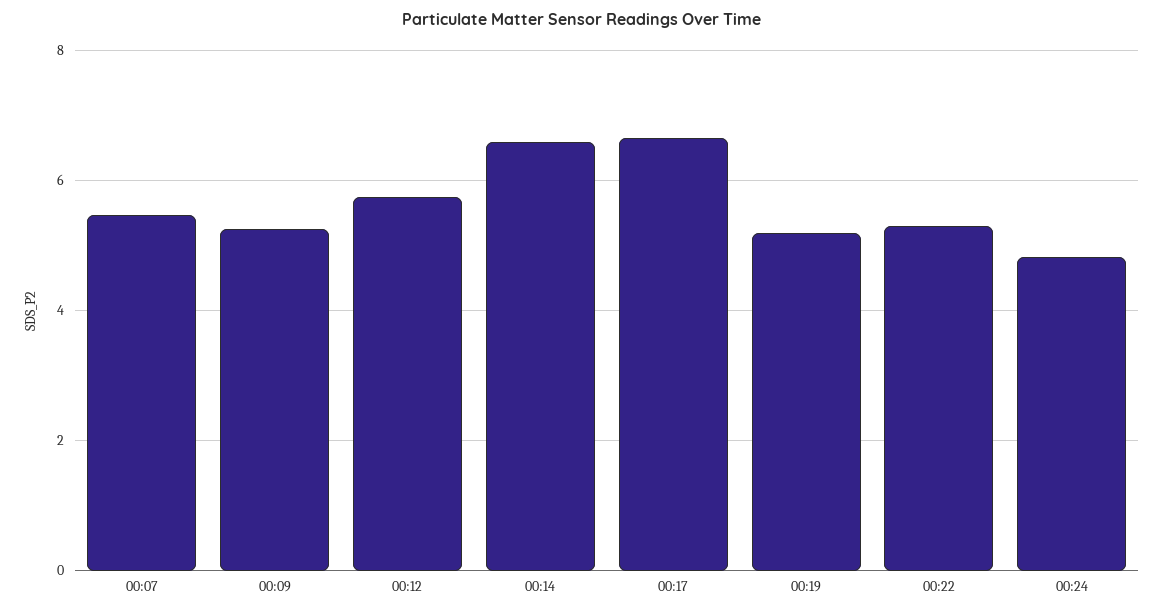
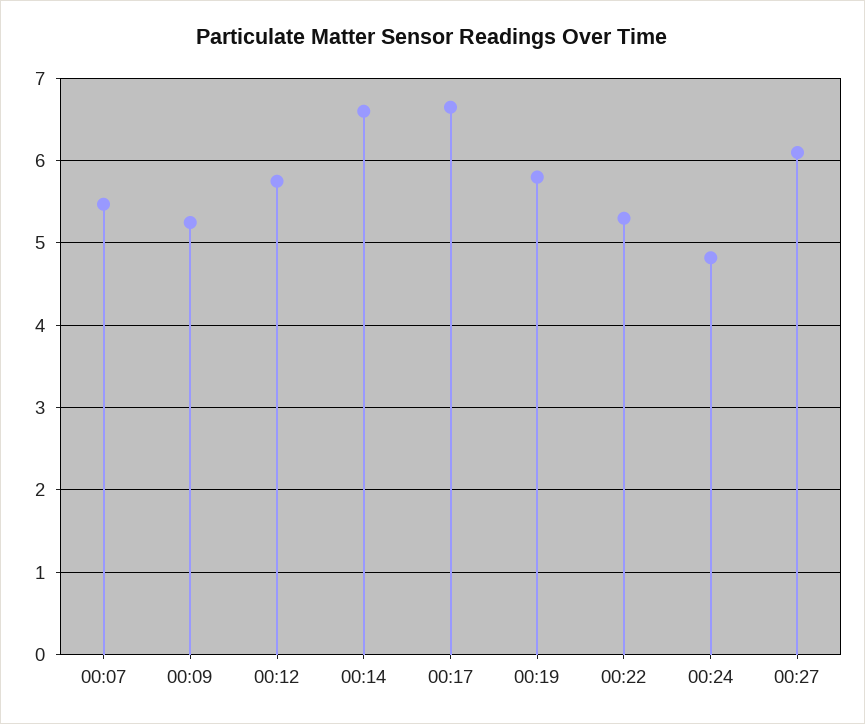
00:19: 5.2 -> 5.8
00:27: none -> 6.1

